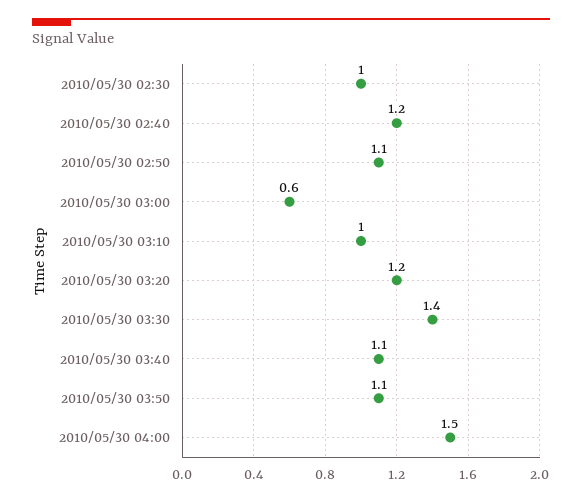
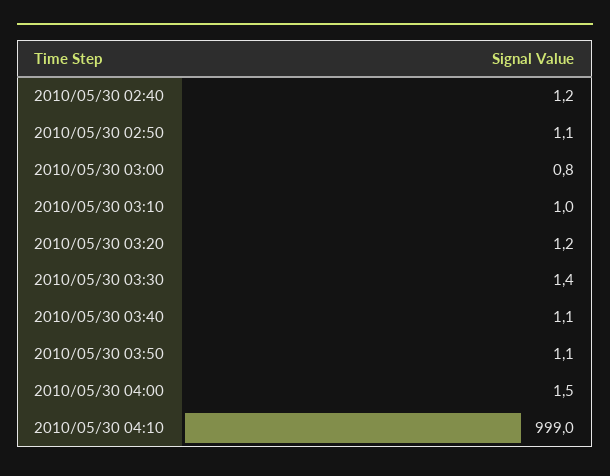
2010/05/30 02:30: 1 -> none
2010/05/30 03:00: 0.6 -> 0.8
2010/05/30 04:10: none -> 999

